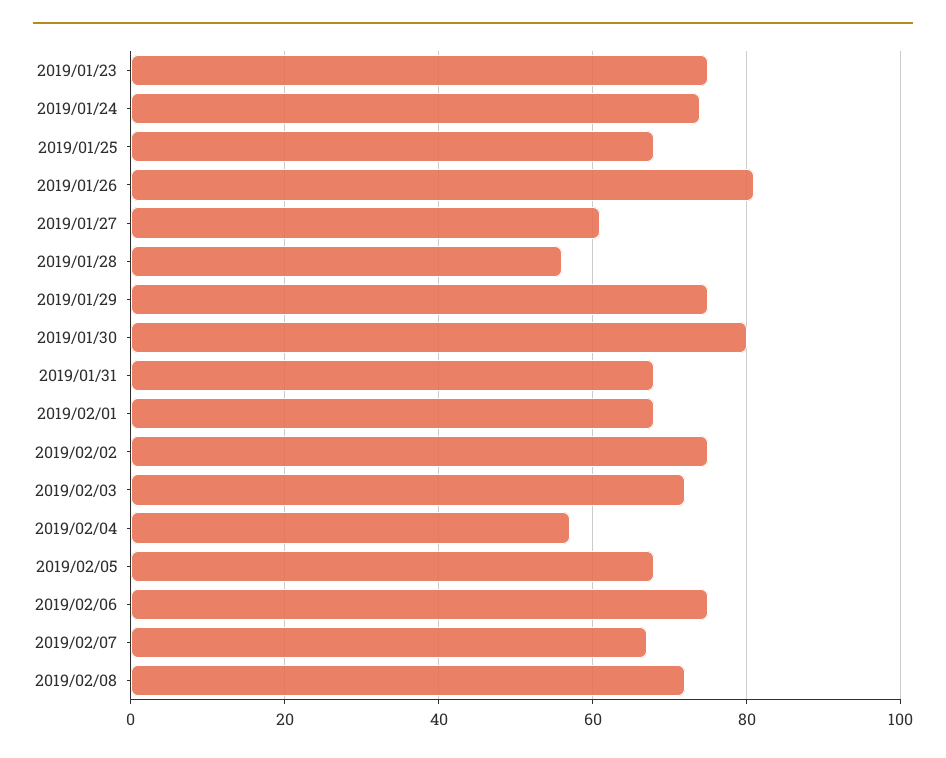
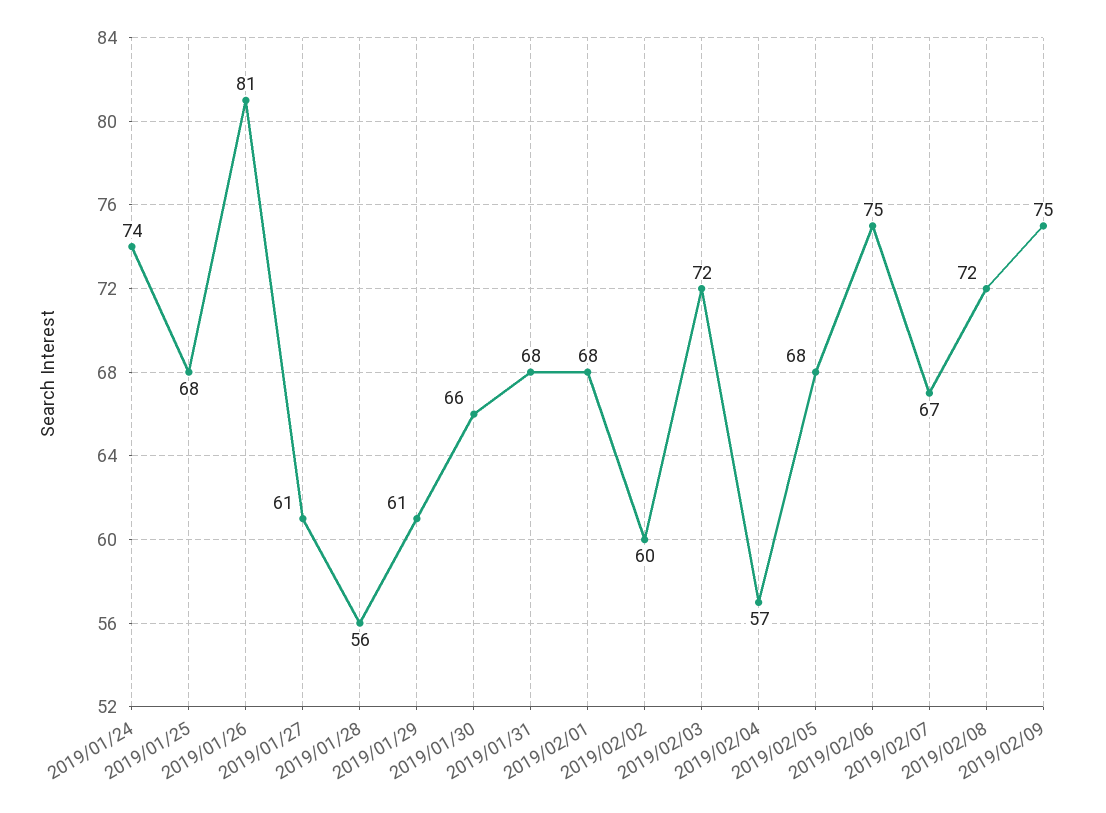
2019/01/23: 75 -> none
2019/01/29: 75 -> 61
2019/01/30: 80 -> 66
2019/02/02: 75 -> 60
2019/02/09: none -> 75

